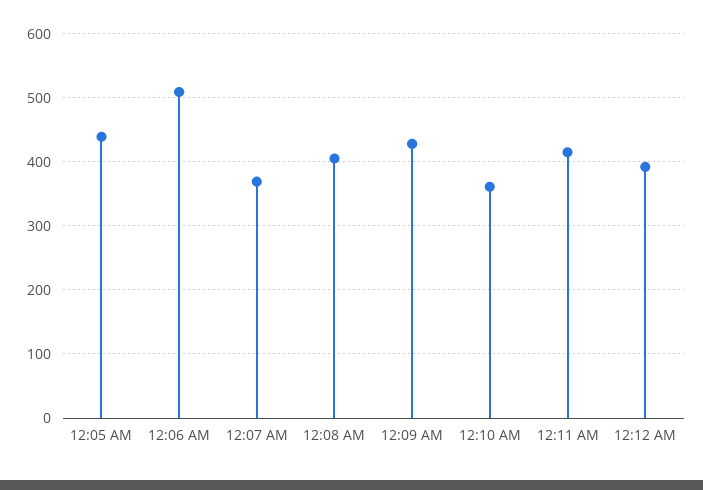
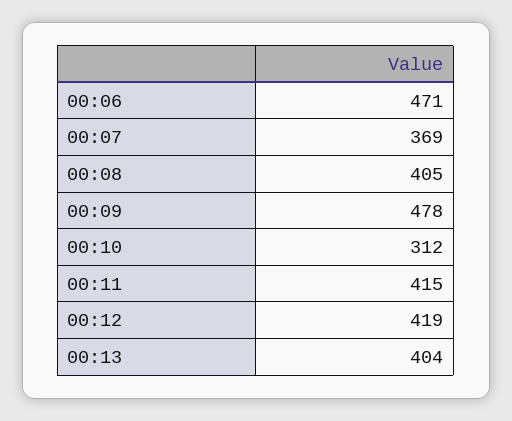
12:05 AM: 440 -> none
12:06 AM: 510 -> 471
12:09 AM: 430 -> 478
12:10 AM: 360 -> 312
12:12 AM: 390 -> 419
00:13: none -> 404

